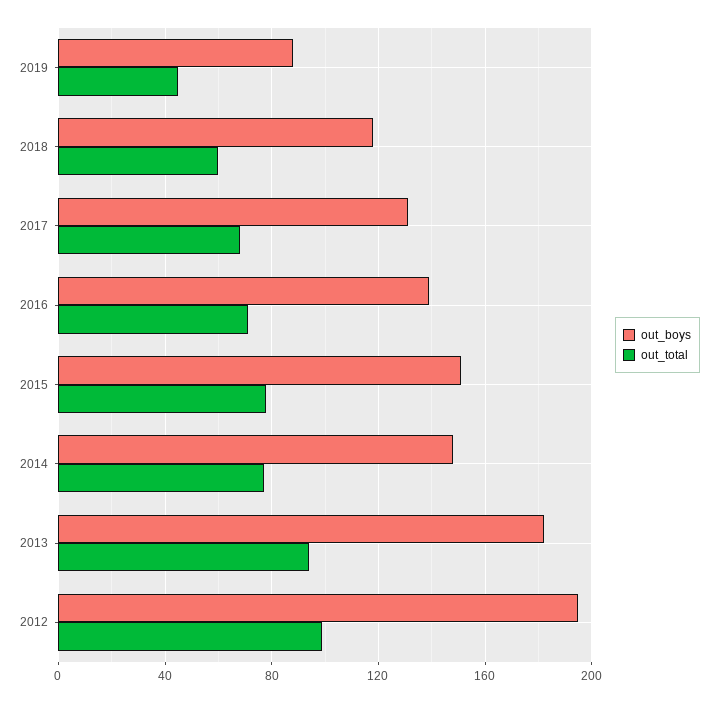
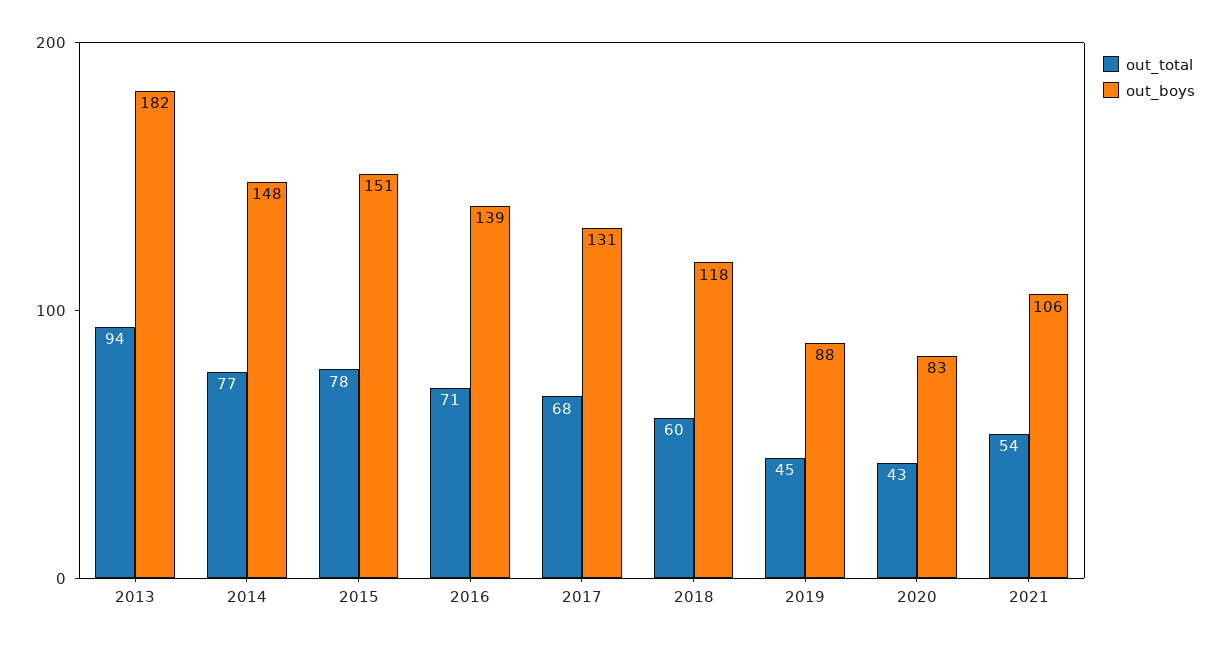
out_boys, 2012: 195 -> none
out_total, 2012: 100 -> none
out_total, 2020: none -> 43
out_boys, 2020: none -> 83
out_total, 2021: none -> 54
out_boys, 2021: none -> 106

